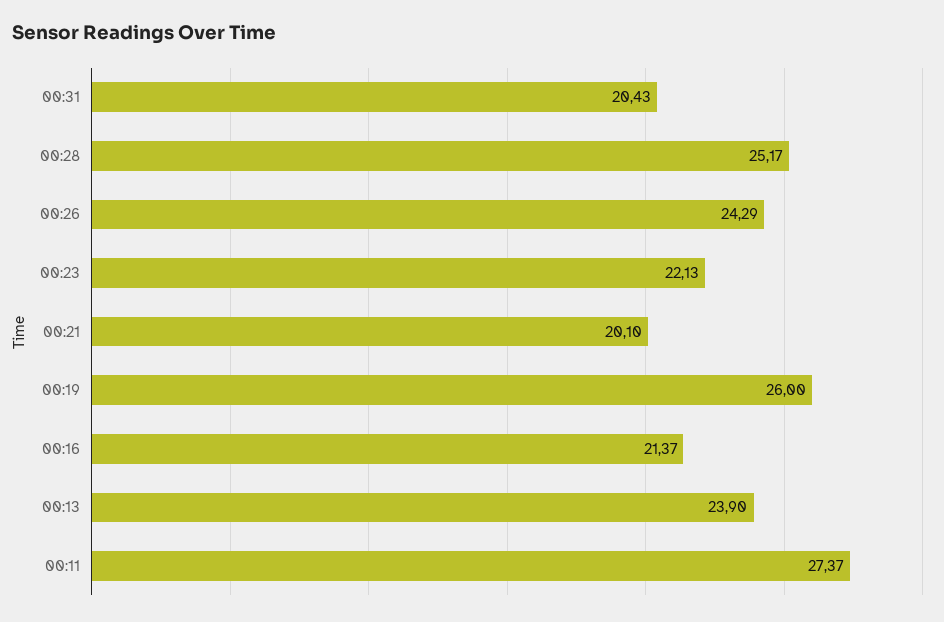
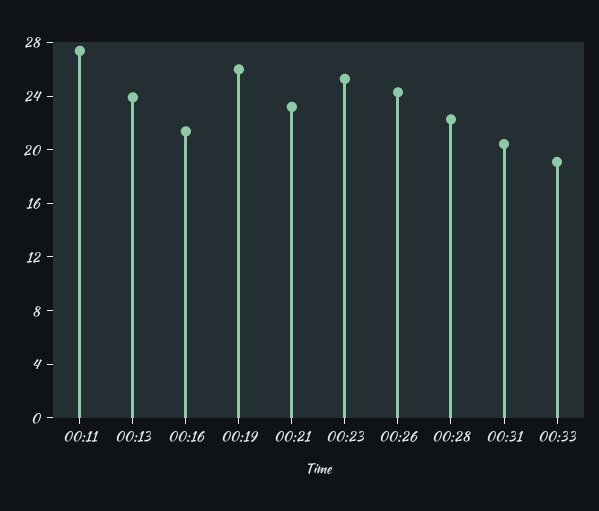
00:28: 25.17 -> 22
00:23: 22.13 -> 25
00:21: 20.1 -> 23
00:33: none -> 19

